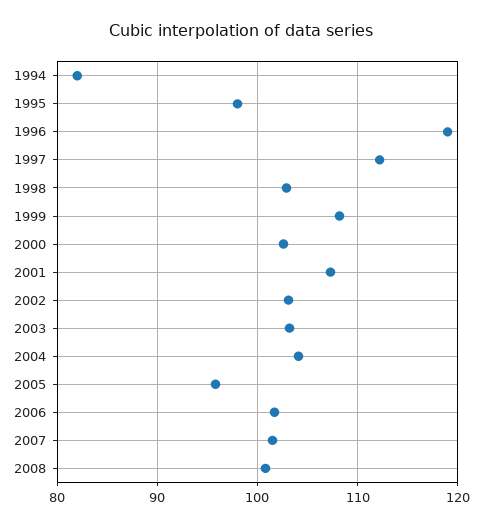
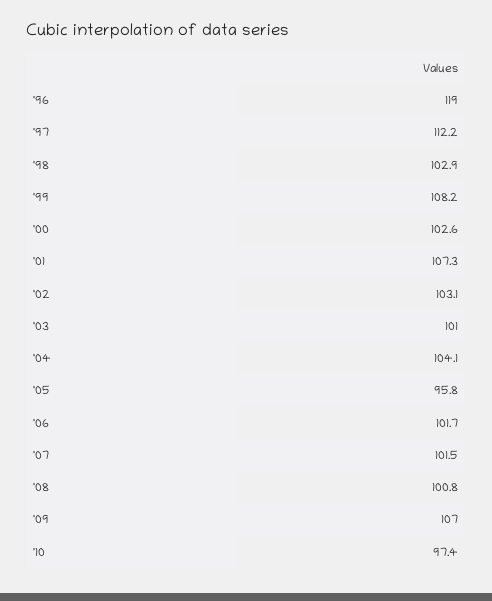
1994: 82 -> none
1995: 98 -> none
2003: 103 -> 101
'09: none -> 107
'10: none -> 97.4

